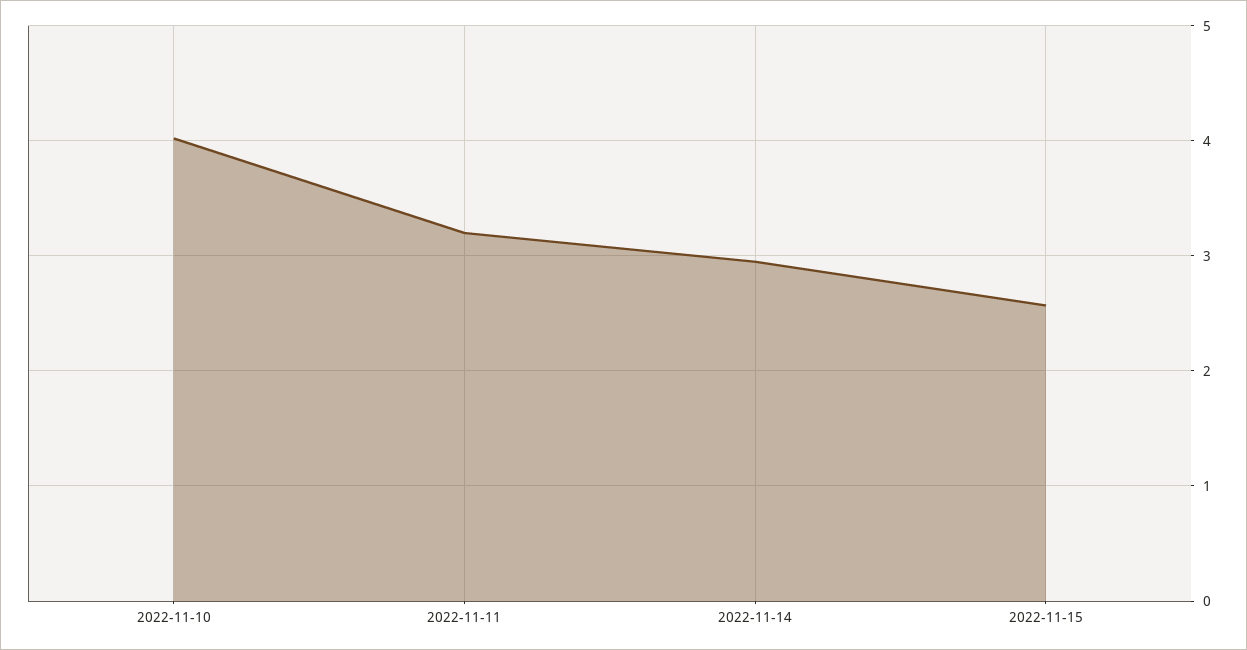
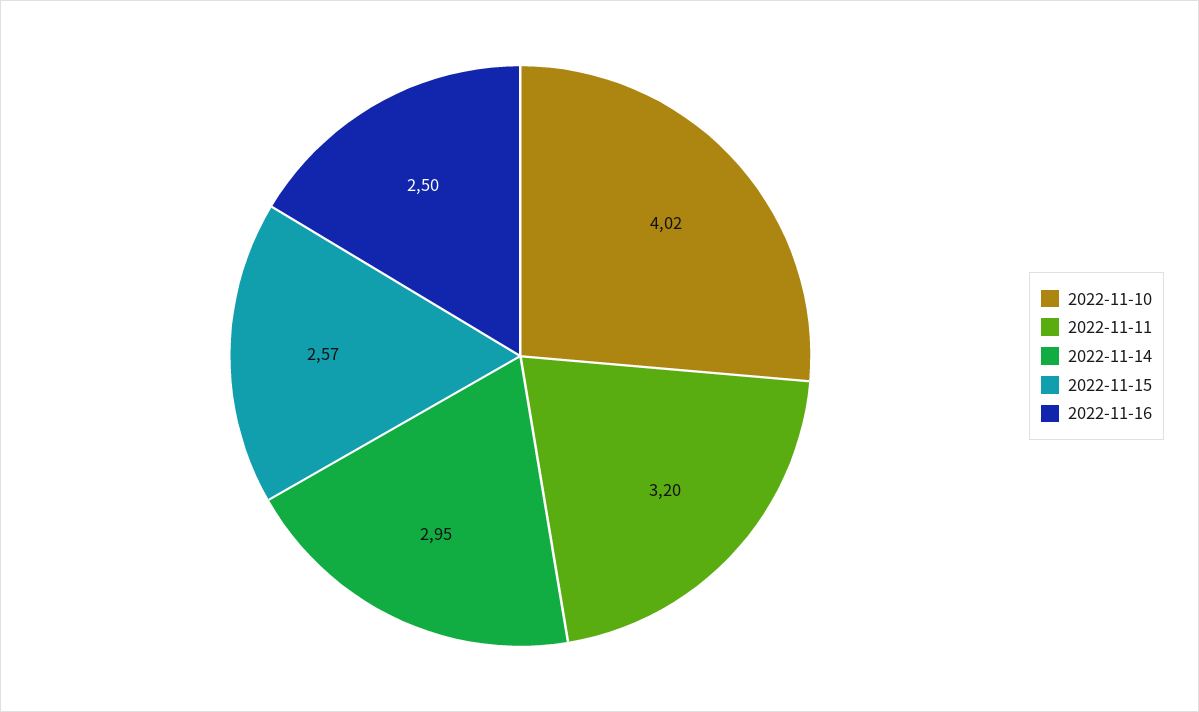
2022-11-16: none -> 2.5

